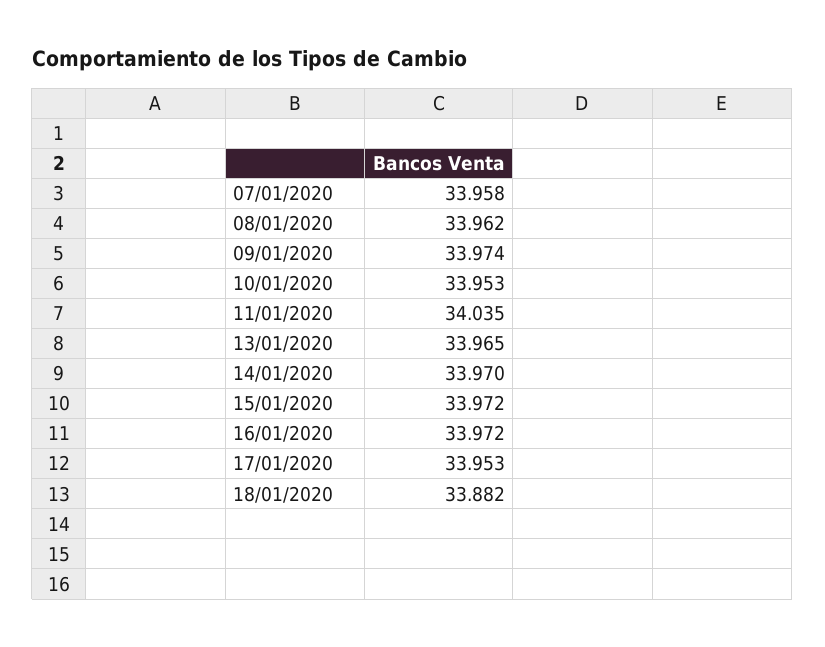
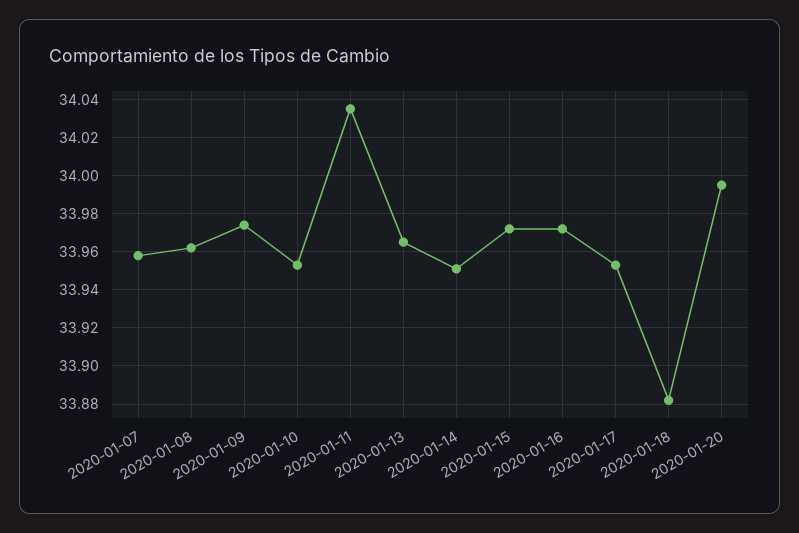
14/01/2020: 33.97 -> 33.95
2020-01-20: none -> 33.995

